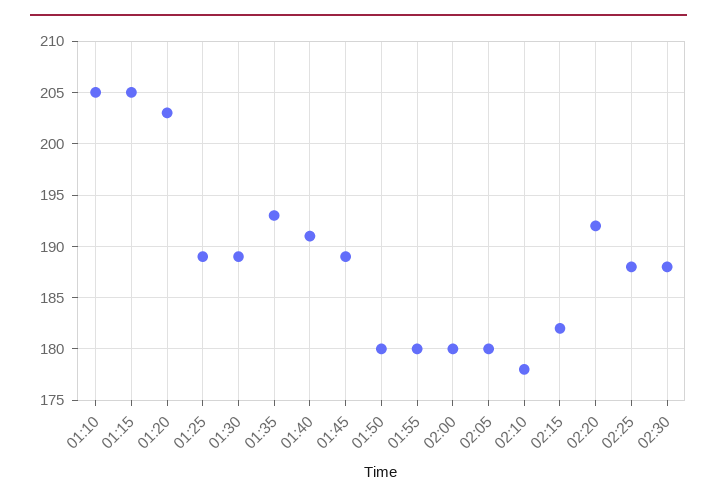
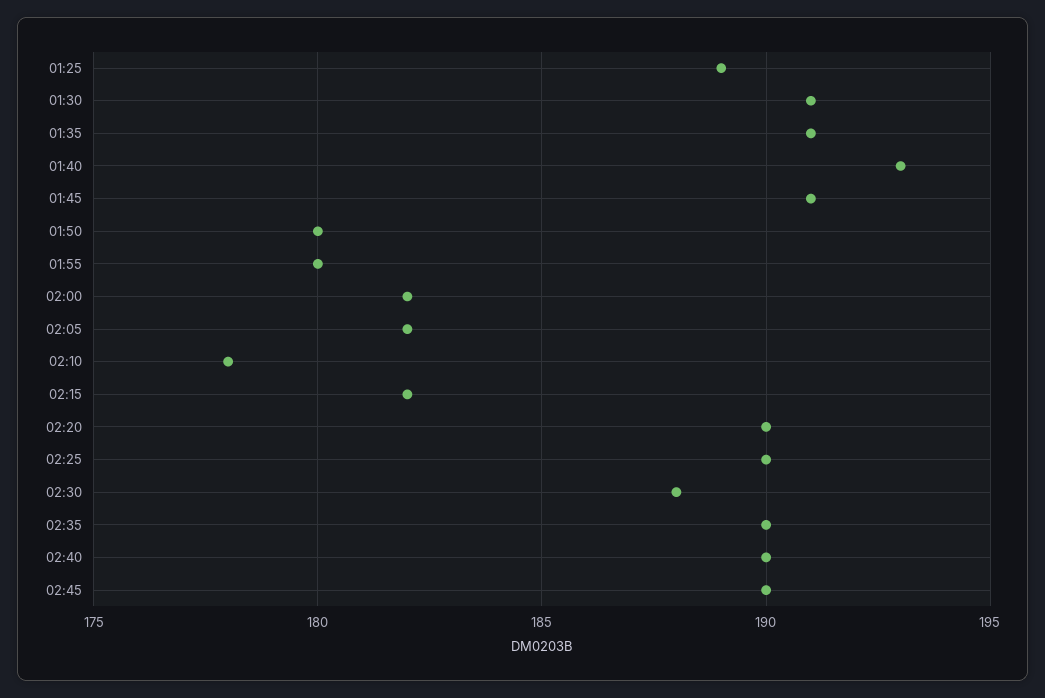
01:10: 205 -> none
01:15: 205 -> none
01:20: 203 -> none
01:30: 189 -> 191
01:35: 193 -> 191
01:40: 191 -> 193
01:45: 189 -> 191
02:00: 180 -> 182
02:05: 180 -> 182
02:20: 192 -> 190
02:25: 188 -> 190
02:35: none -> 190
02:40: none -> 190
02:45: none -> 190

